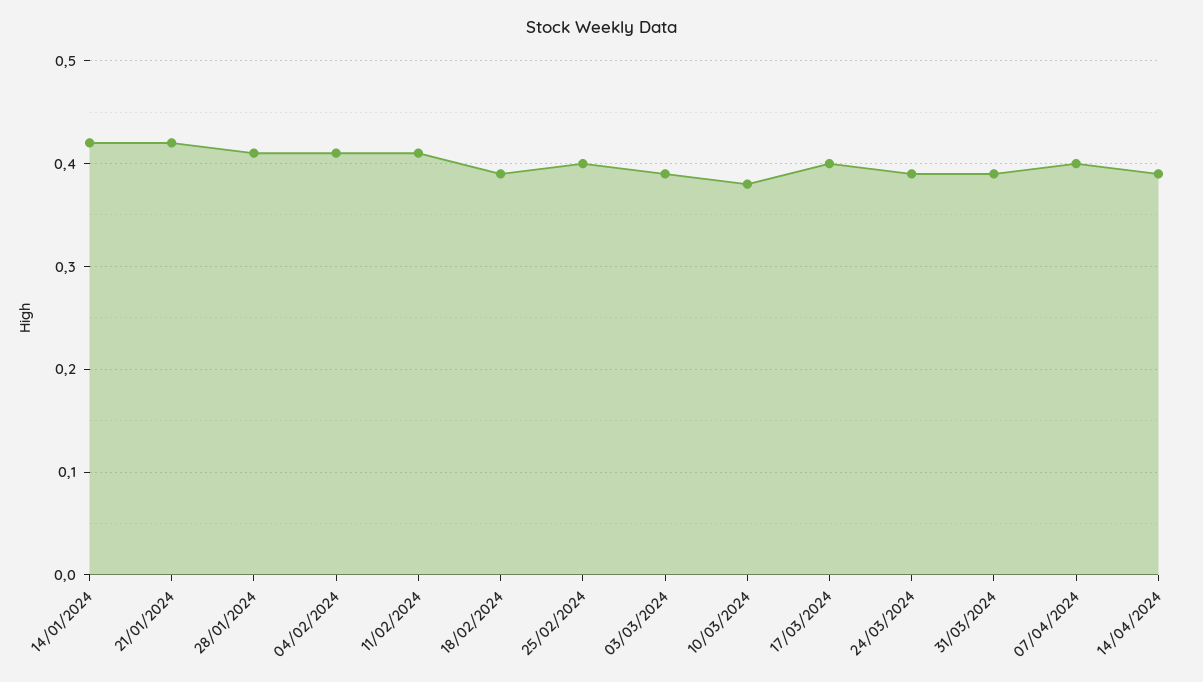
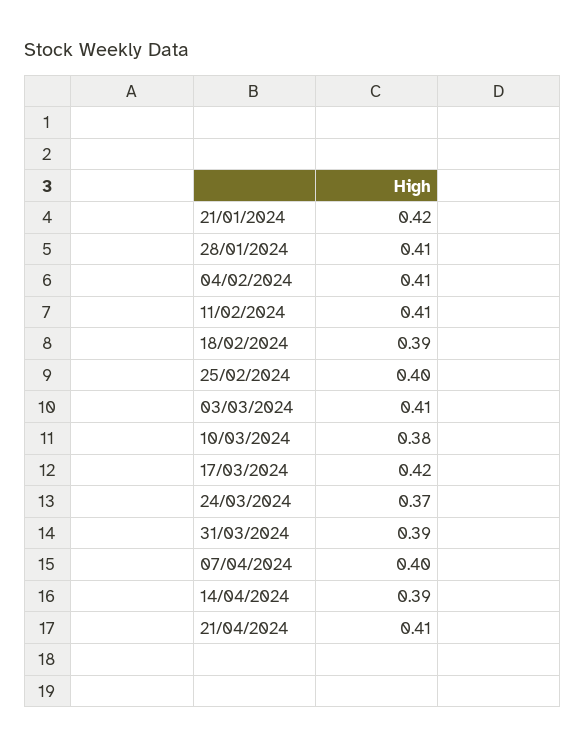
14/01/2024: 0.42 -> none
03/03/2024: 0.39 -> 0.41
17/03/2024: 0.4 -> 0.42
24/03/2024: 0.39 -> 0.37
21/04/2024: none -> 0.41

